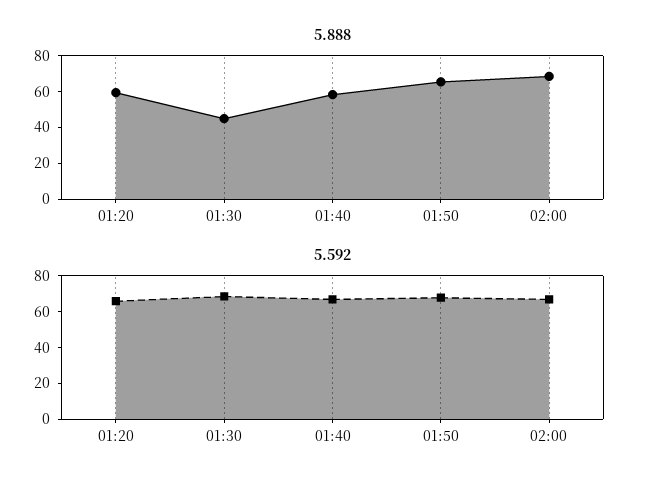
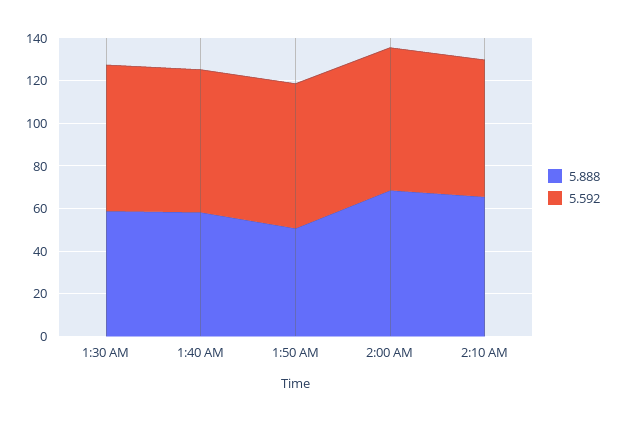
5.888, 01:20: 60 -> none
5.888, 01:30: 45 -> 60
5.888, 01:50: 65 -> 50
5.592, 01:20: 65 -> none
5.888, 2:10 AM: none -> 65
5.592, 2:10 AM: none -> 65

